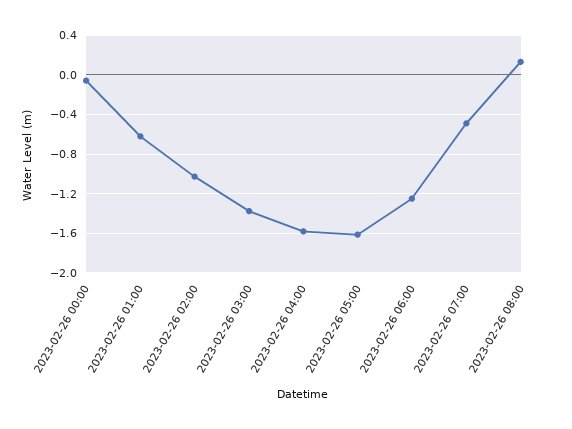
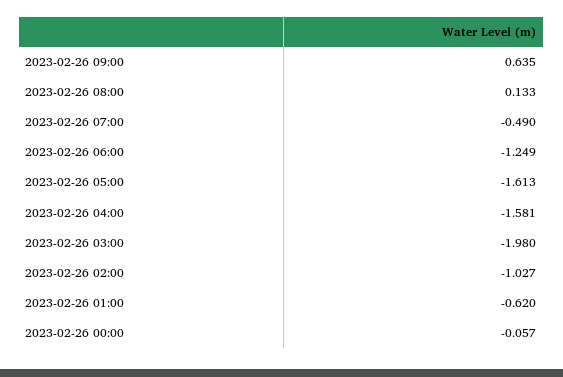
2023-02-26 03:00: -1.4 -> -1.98
2023-02-26 09:00: none -> 0.635

